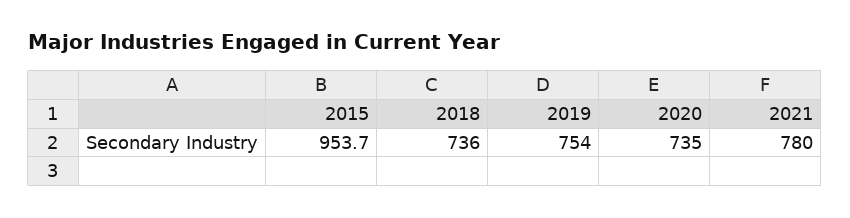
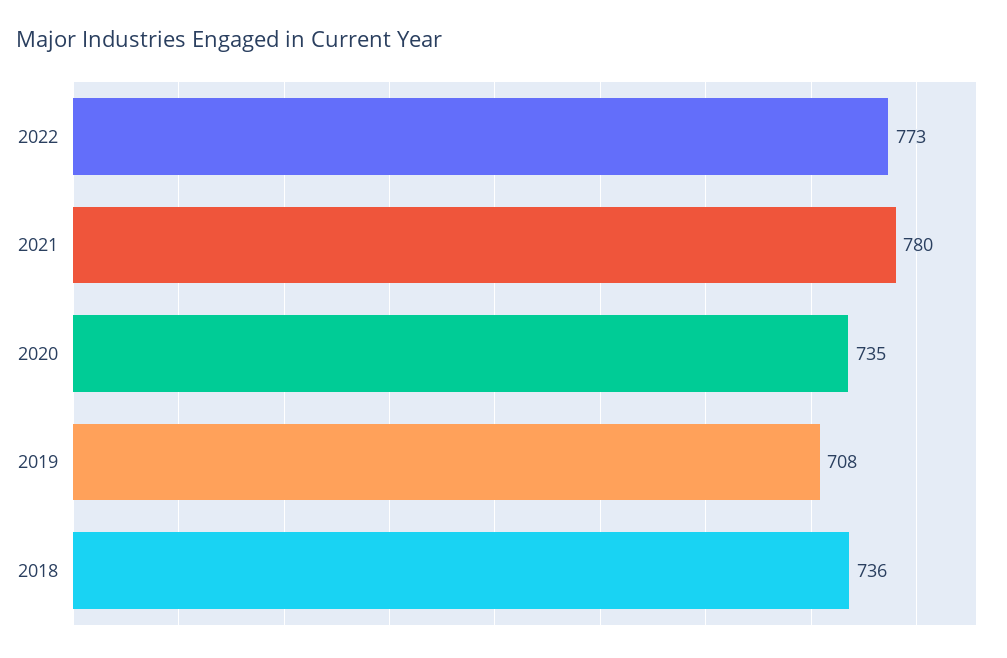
2015: 953.7 -> none
2019: 754 -> 708
2022: none -> 773

